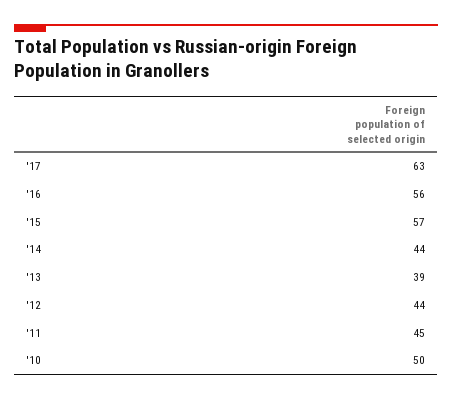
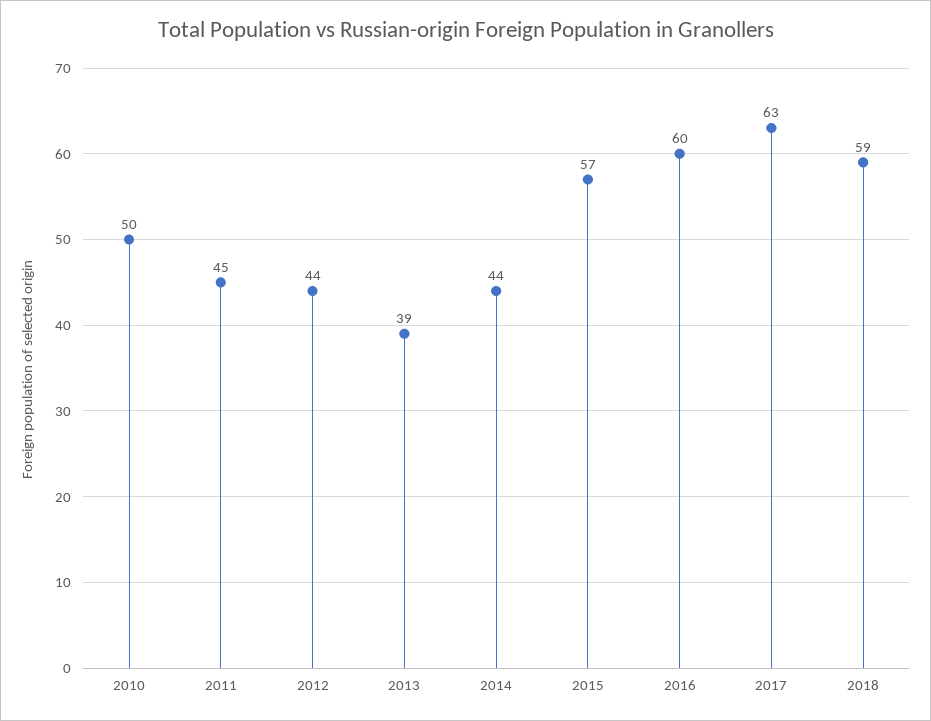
'16: 56 -> 60
2018: none -> 59

